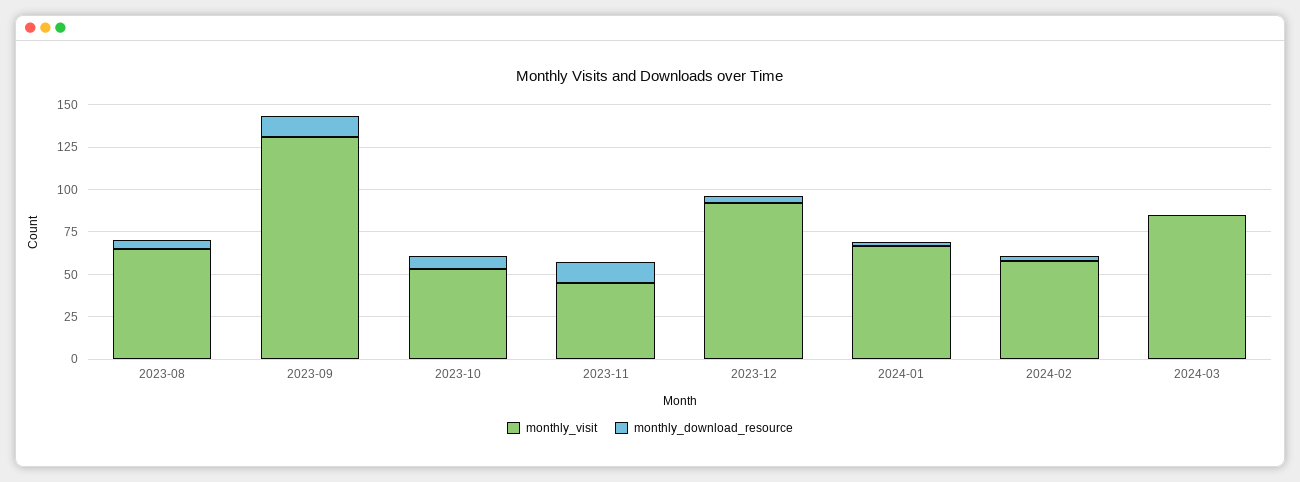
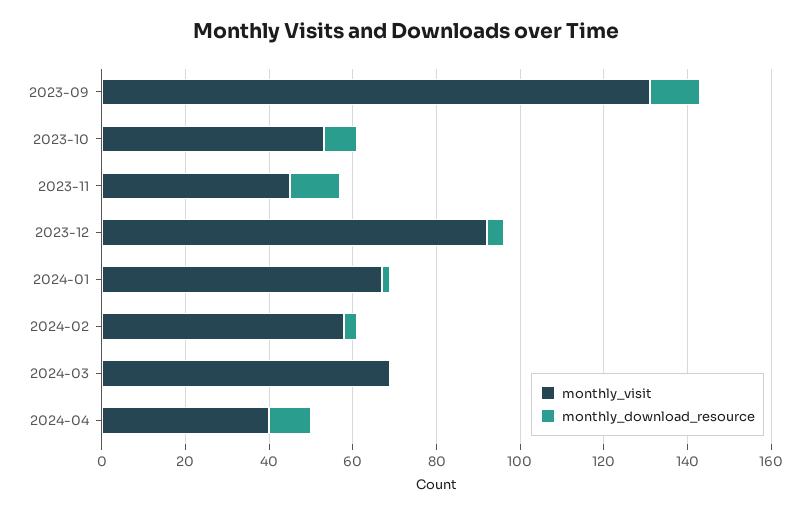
monthly_visit, 2023-08: 65 -> none
monthly_download_resource, 2023-08: 5 -> none
monthly_visit, 2024-03: 85 -> 70
monthly_visit, 2024-04: none -> 40
monthly_download_resource, 2024-04: none -> 10

